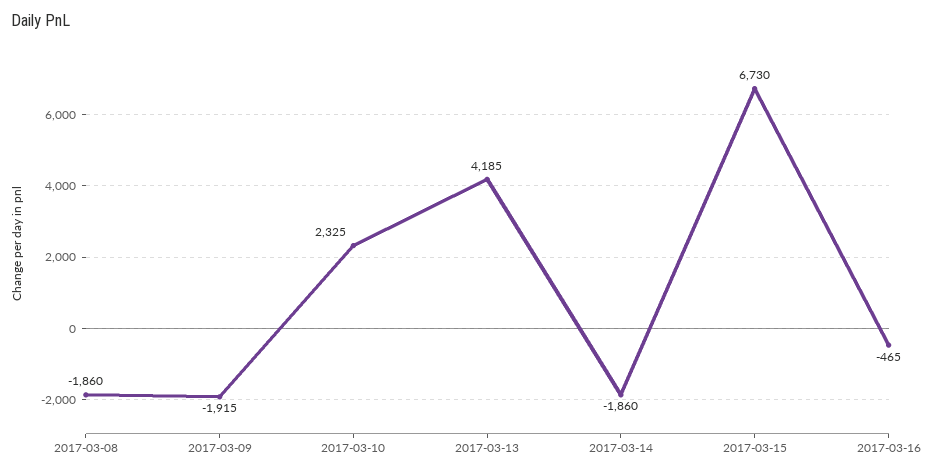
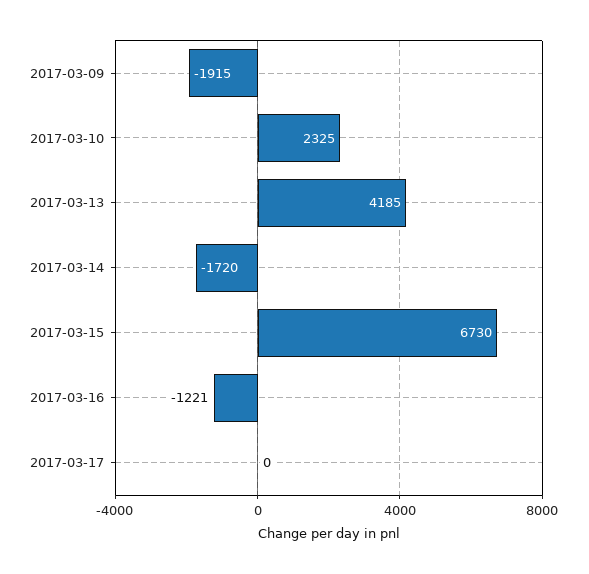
2017-03-08: -1860 -> none
2017-03-14: -1860 -> -1720
2017-03-16: -465 -> -1221
2017-03-17: none -> 0

